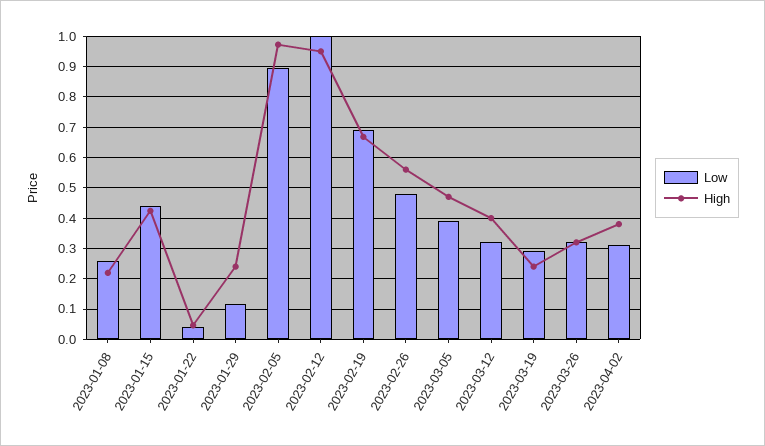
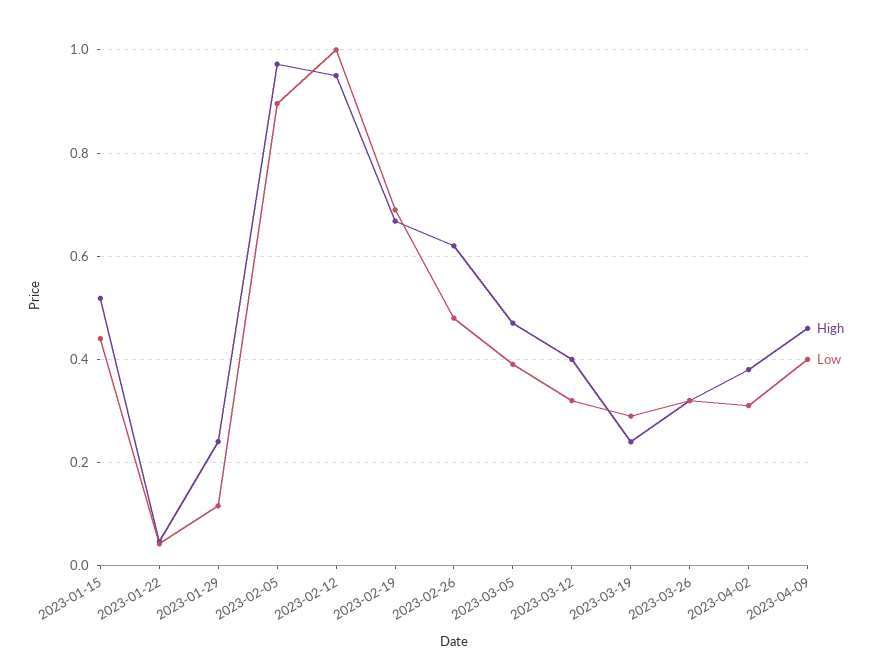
Low, 2023-01-08: 0.26 -> none
High, 2023-01-08: 0.22 -> none
High, 2023-01-15: 0.42 -> 0.52
High, 2023-02-26: 0.56 -> 0.62
High, 2023-04-09: none -> 0.46
Low, 2023-04-09: none -> 0.4

